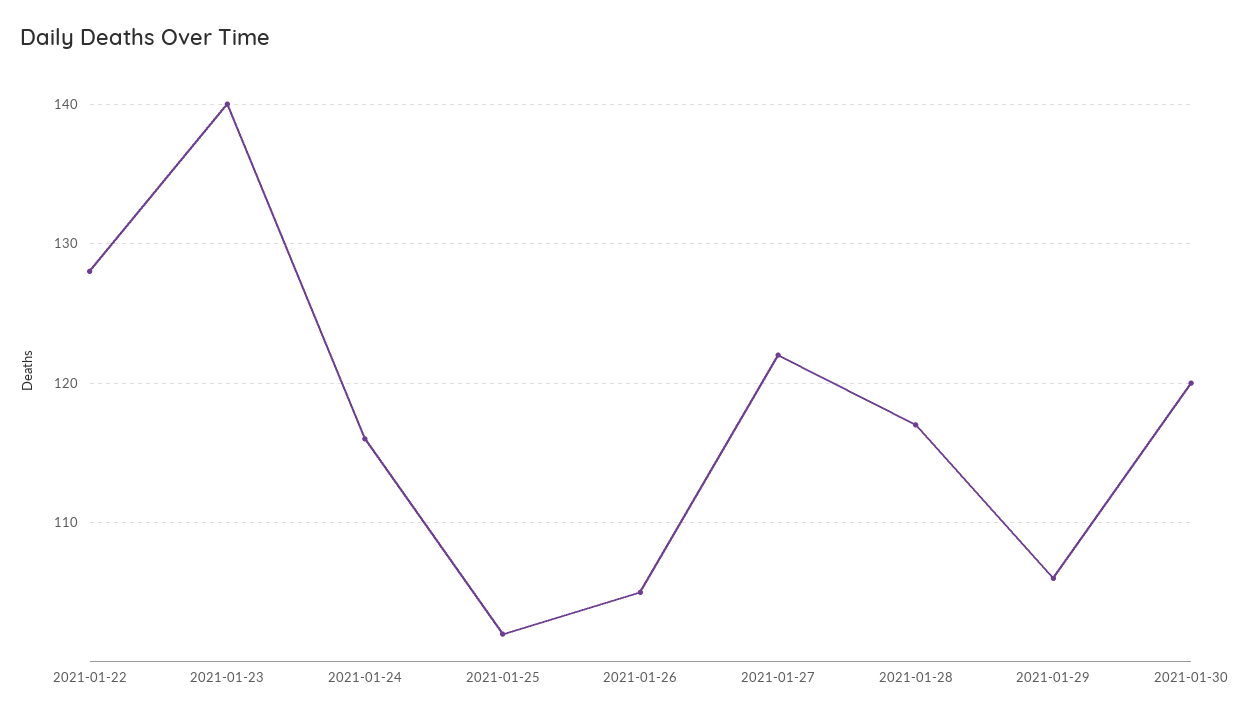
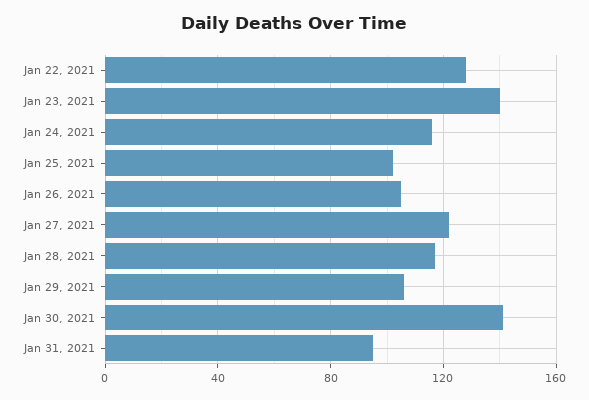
2021-01-30: 120 -> 140
Jan 31, 2021: none -> 95

